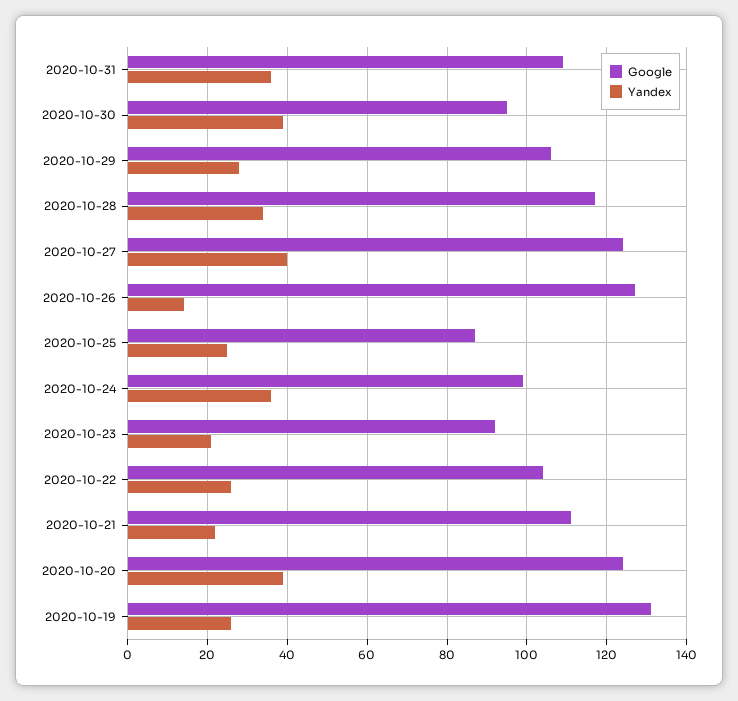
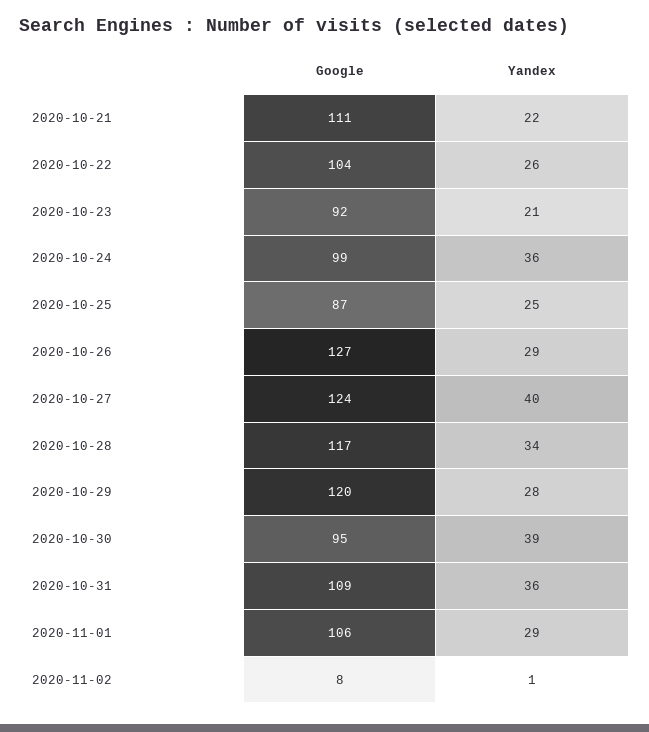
Google, 2020-10-29: 105 -> 120
Yandex, 2020-10-26: 15 -> 29
Google, 2020-10-20: 125 -> none
Yandex, 2020-10-20: 40 -> none
Google, 2020-10-19: 130 -> none
Yandex, 2020-10-19: 25 -> none
Google, 2020-11-01: none -> 106
Yandex, 2020-11-01: none -> 29
Google, 2020-11-02: none -> 8
Yandex, 2020-11-02: none -> 1

